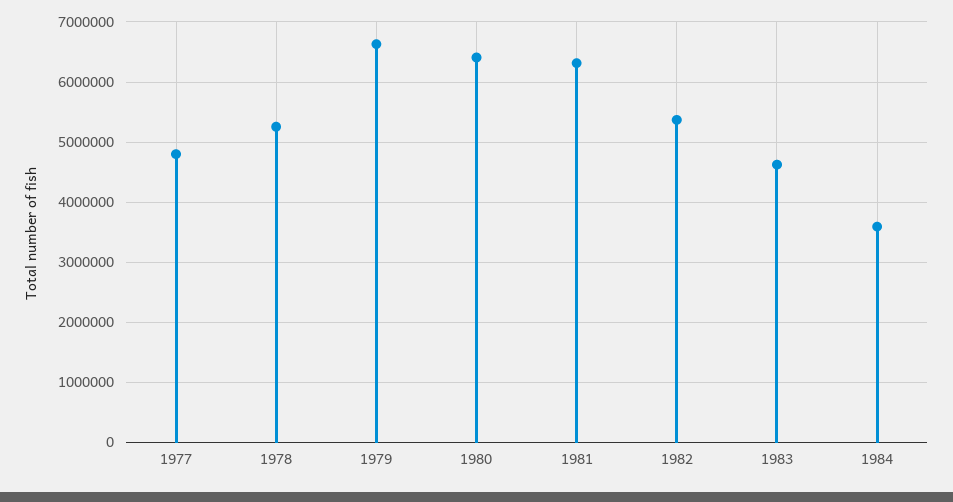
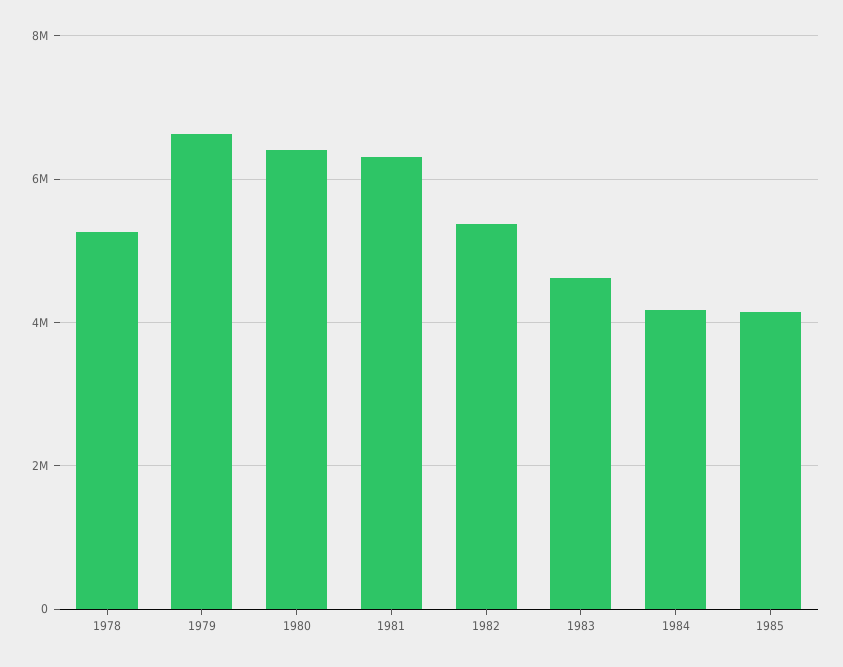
1977: 4800000 -> none
1984: 3600000 -> 4200000
1985: none -> 4200000

